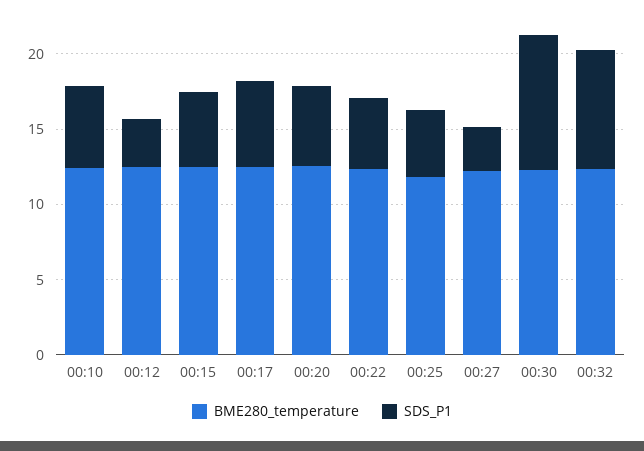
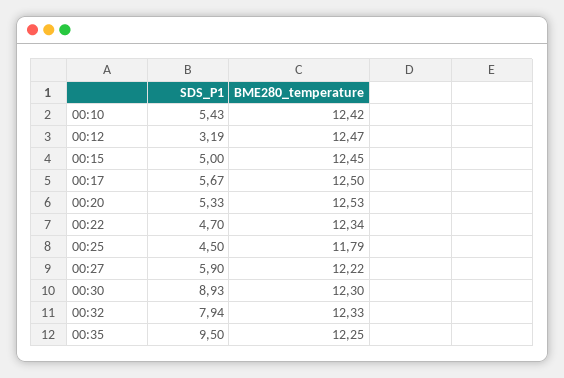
SDS_P1, 00:27: 3 -> 5.9
SDS_P1, 00:35: none -> 9.5
BME280_temperature, 00:35: none -> 12.25

